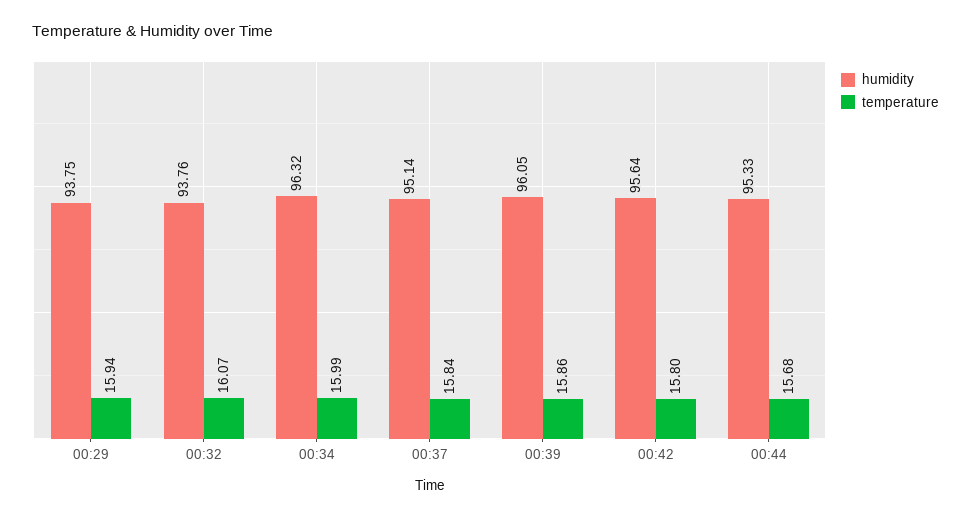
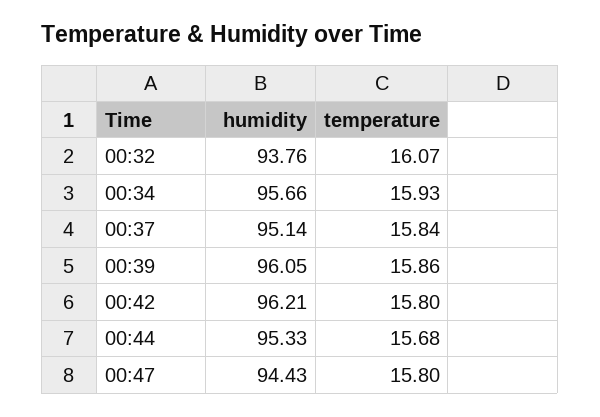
humidity, 00:29: 93.75 -> none
temperature, 00:29: 15.94 -> none
humidity, 00:34: 96.32 -> 95.66
temperature, 00:34: 15.99 -> 15.93
humidity, 00:42: 95.64 -> 96.21
humidity, 00:47: none -> 94.43
temperature, 00:47: none -> 15.8

